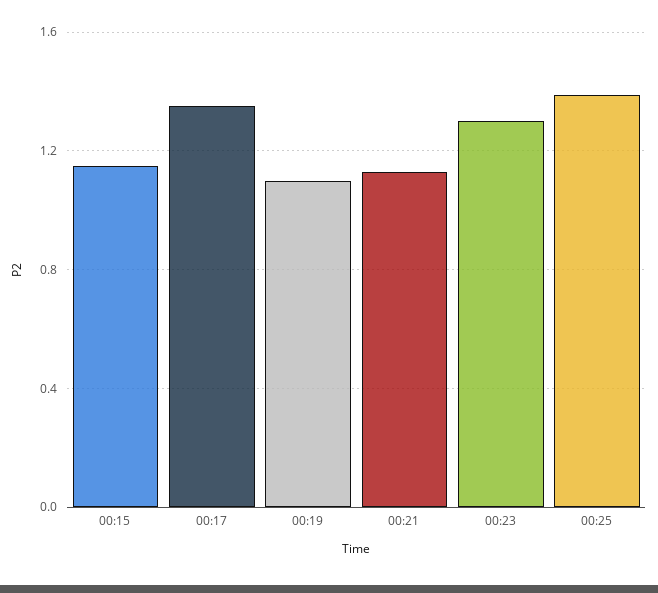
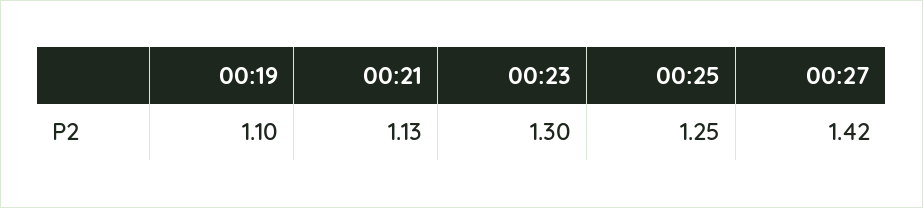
00:15: 1.15 -> none
00:17: 1.35 -> none
00:25: 1.4 -> 1.25
00:27: none -> 1.42

